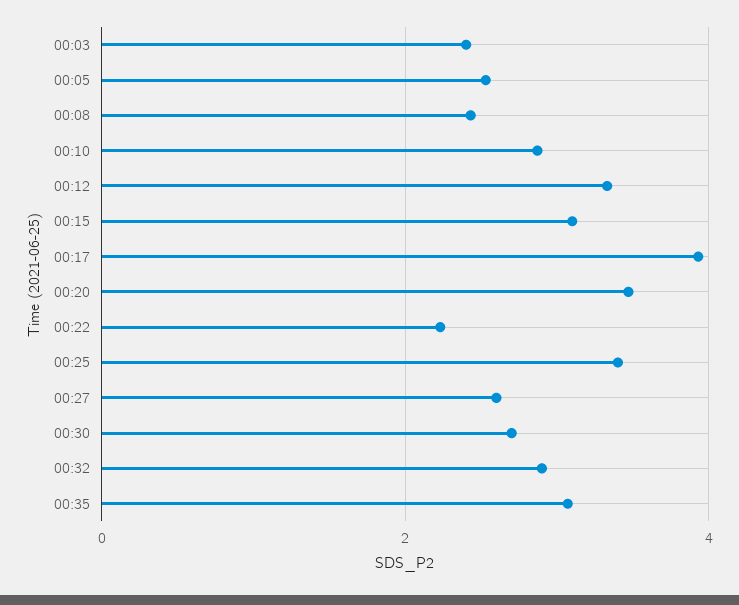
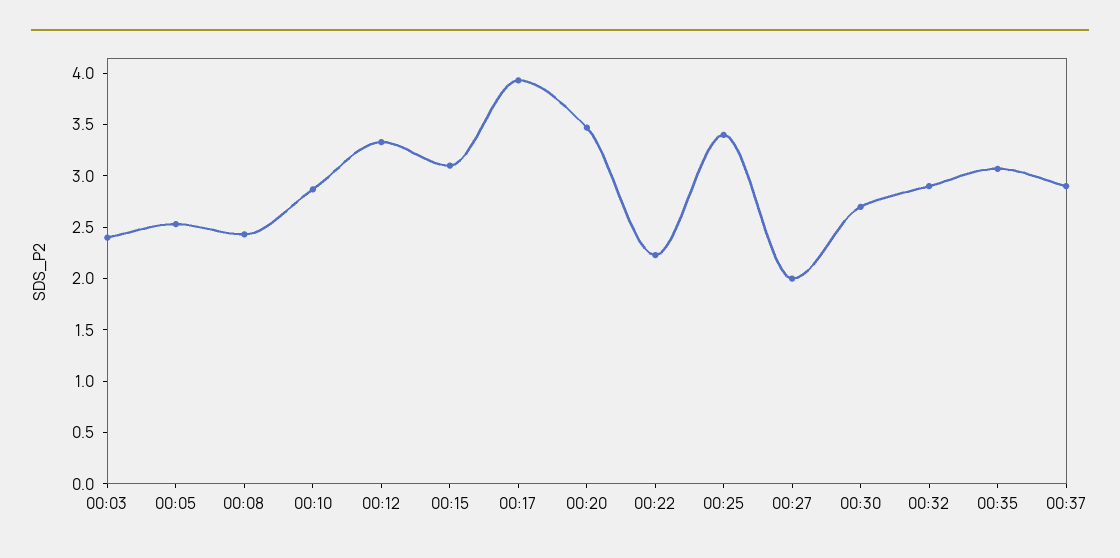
00:27: 2.6 -> 2
00:37: none -> 2.9

